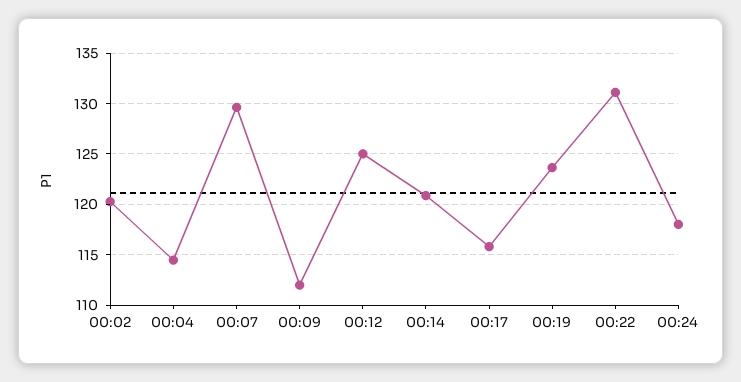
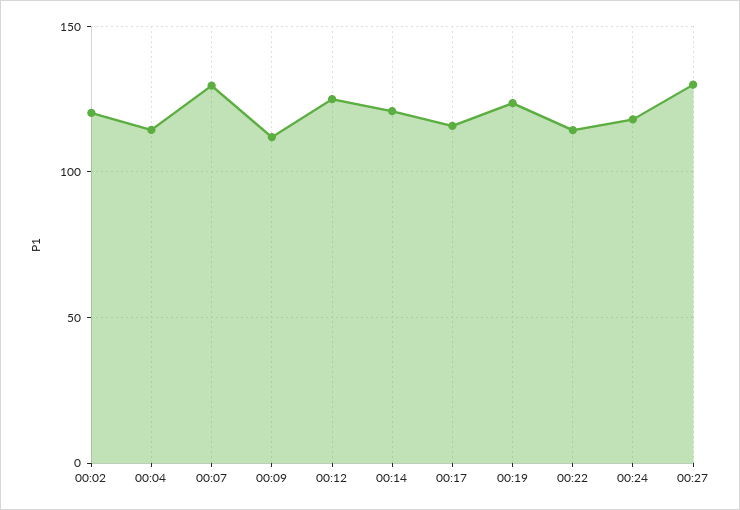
00:22: 131 -> 115
00:27: none -> 130

